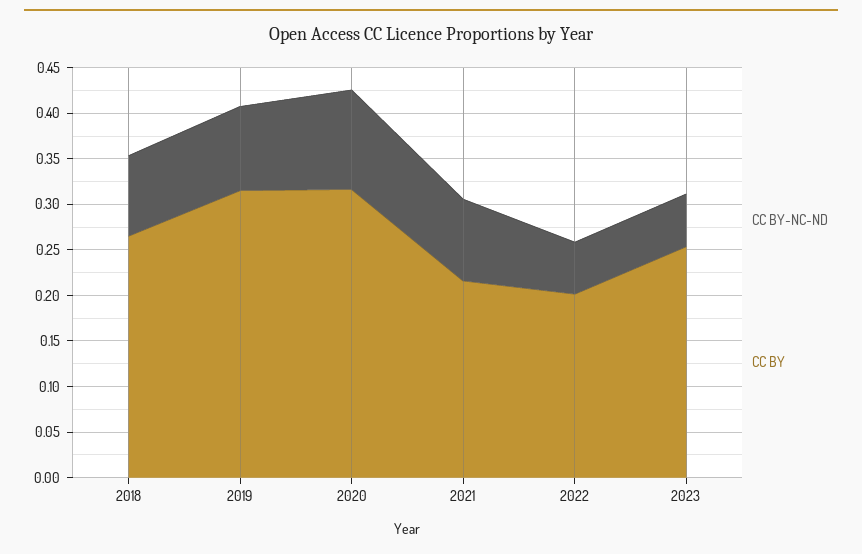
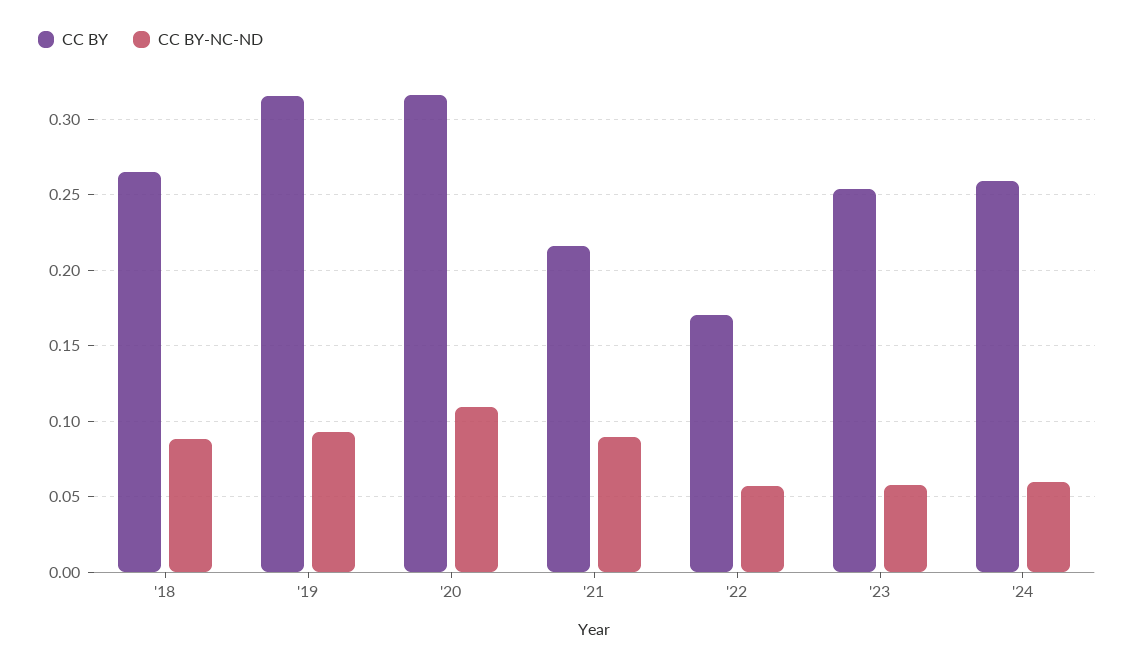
CC BY, 2022: 0.2 -> 0.17
CC BY, '24: none -> 0.26
CC BY-NC-ND, '24: none -> 0.06

